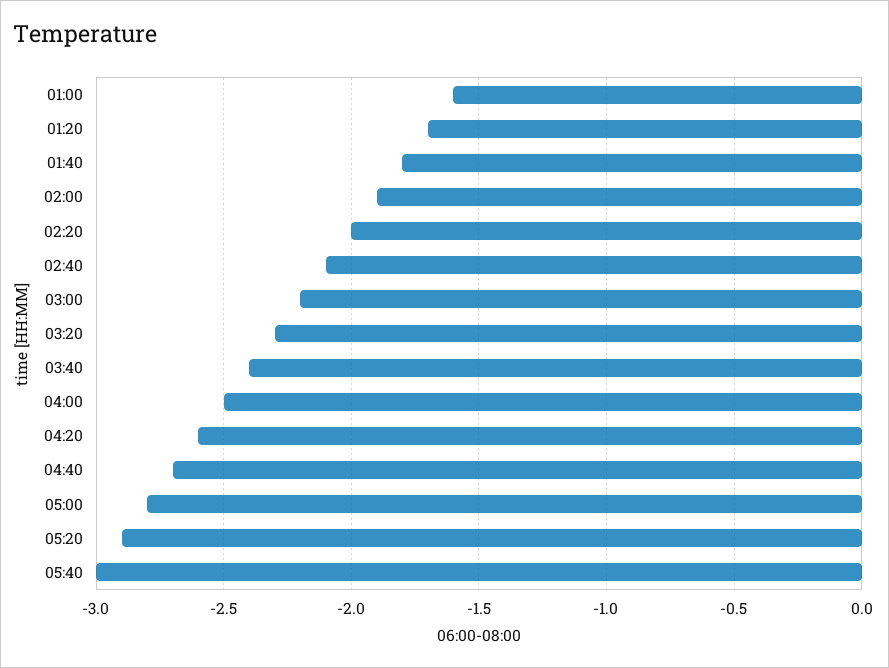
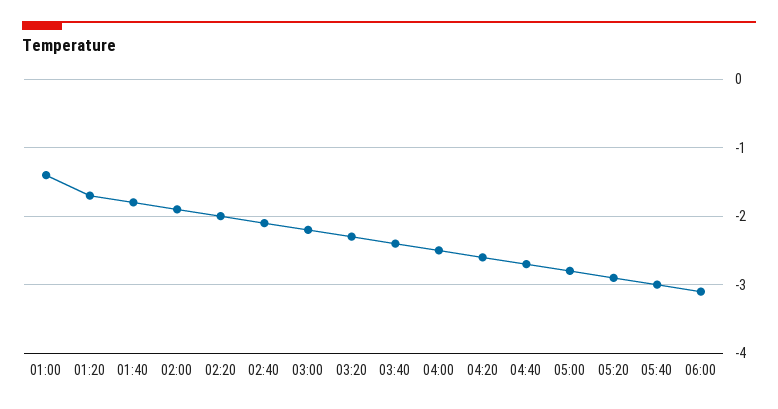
01:00: -1.6 -> -1.4
06:00: none -> -3.1

